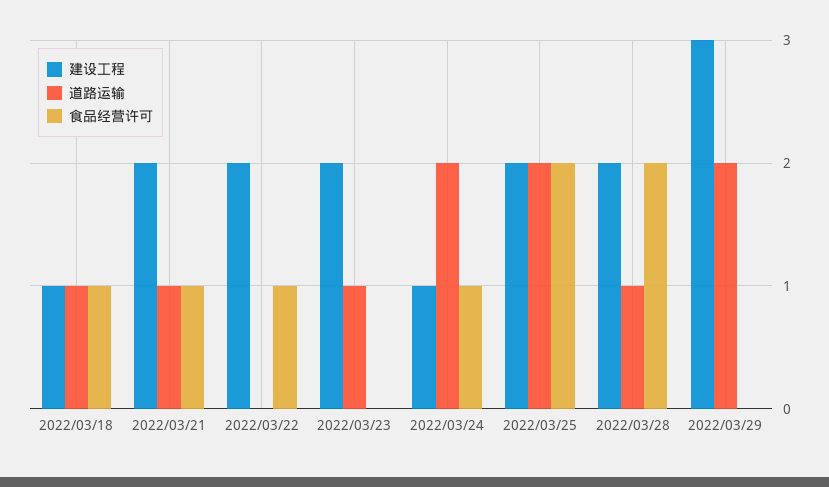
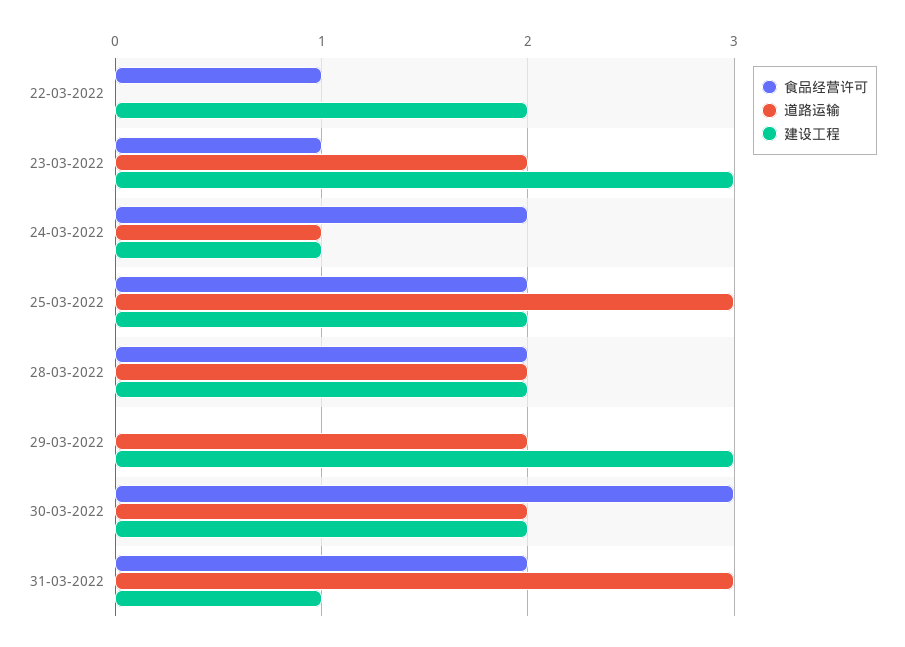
建设工程, 2022/03/18: 1 -> none
道路运输, 2022/03/18: 1 -> none
食品经营许可, 2022/03/18: 1 -> none
建设工程, 2022/03/21: 2 -> none
道路运输, 2022/03/21: 1 -> none
食品经营许可, 2022/03/21: 1 -> none
建设工程, 2022/03/23: 2 -> 3
道路运输, 2022/03/23: 1 -> 2
食品经营许可, 2022/03/23: 0 -> 1
道路运输, 2022/03/24: 2 -> 1
食品经营许可, 2022/03/24: 1 -> 2
道路运输, 2022/03/25: 2 -> 3
道路运输, 2022/03/28: 1 -> 2
食品经营许可, 30-03-2022: none -> 3
道路运输, 30-03-2022: none -> 2
建设工程, 30-03-2022: none -> 2
食品经营许可, 31-03-2022: none -> 2
道路运输, 31-03-2022: none -> 3
建设工程, 31-03-2022: none -> 1

